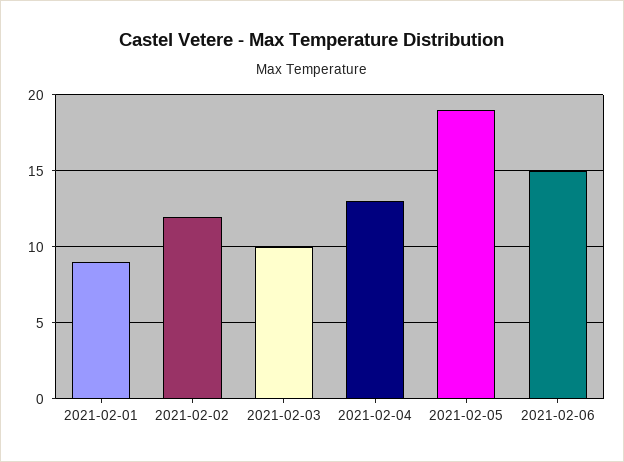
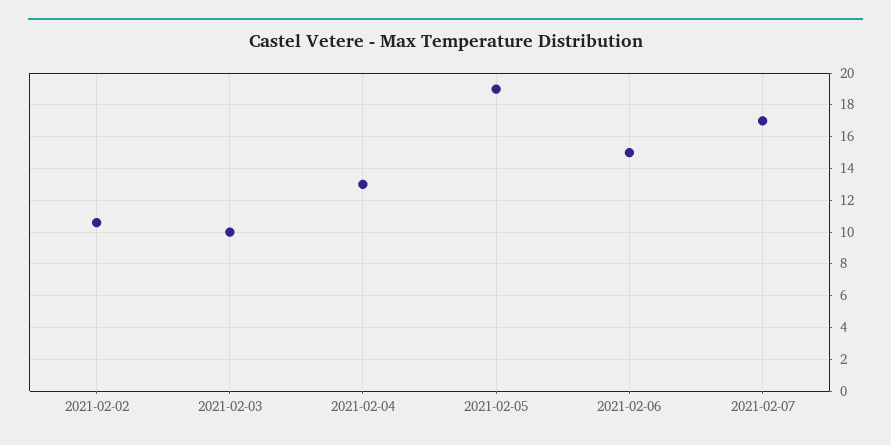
2021-02-01: 9 -> none
2021-02-02: 12 -> 10.5
2021-02-07: none -> 17

